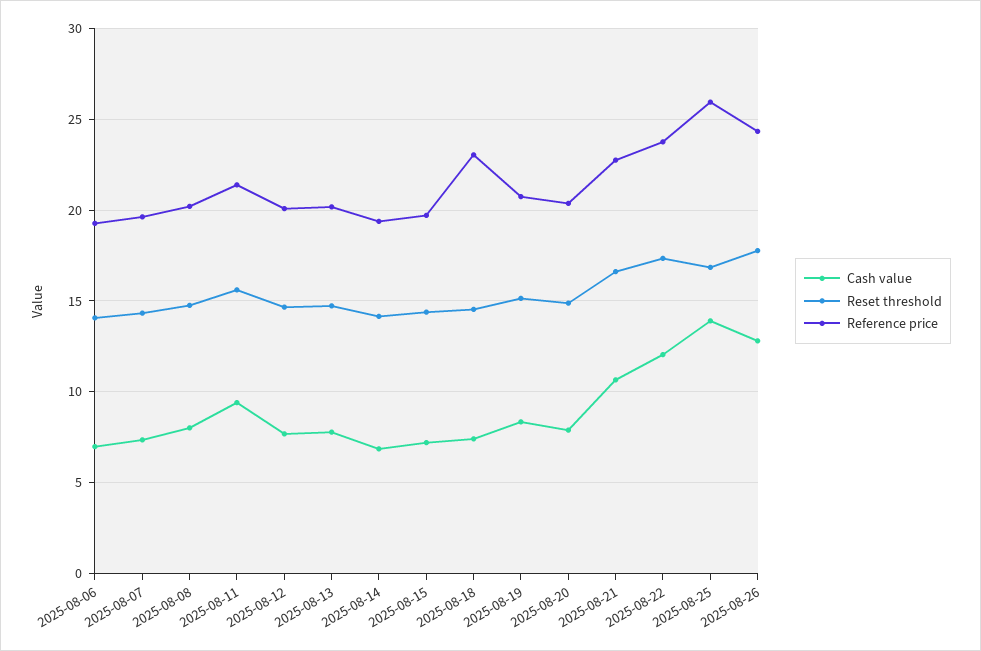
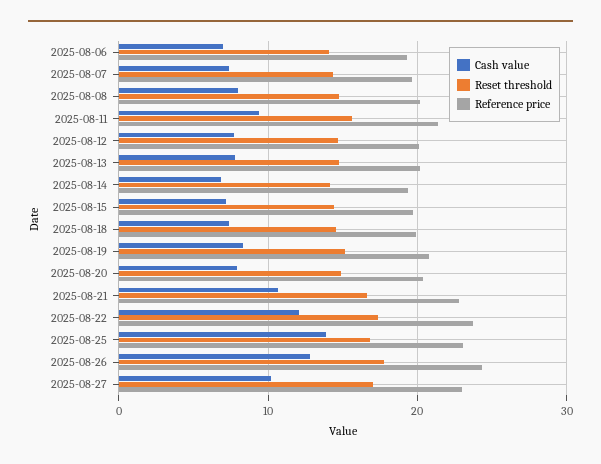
Reference price, 2025-08-18: 23 -> 20
Reference price, 2025-08-25: 26 -> 23
Cash value, 2025-08-27: none -> 10
Reset threshold, 2025-08-27: none -> 17
Reference price, 2025-08-27: none -> 23

